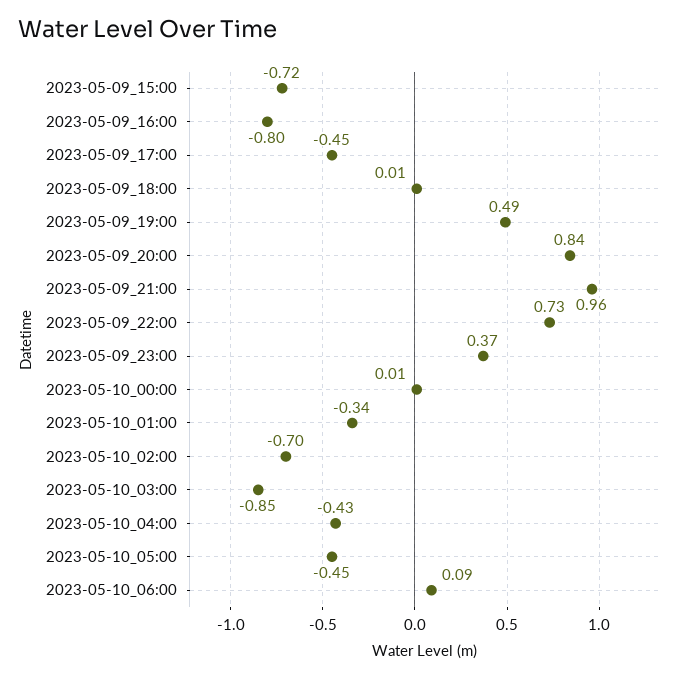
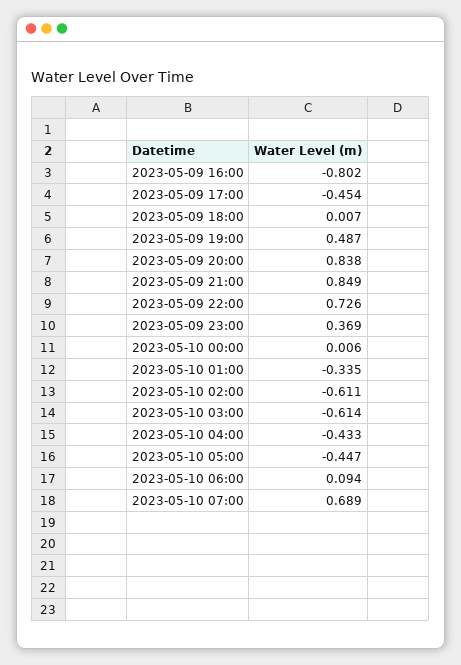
2023-05-09_15:00: -0.72 -> none
2023-05-09_21:00: 0.96 -> 0.849
2023-05-10_02:00: -0.7 -> -0.611
2023-05-10_03:00: -0.85 -> -0.614
2023-05-10 07:00: none -> 0.689

